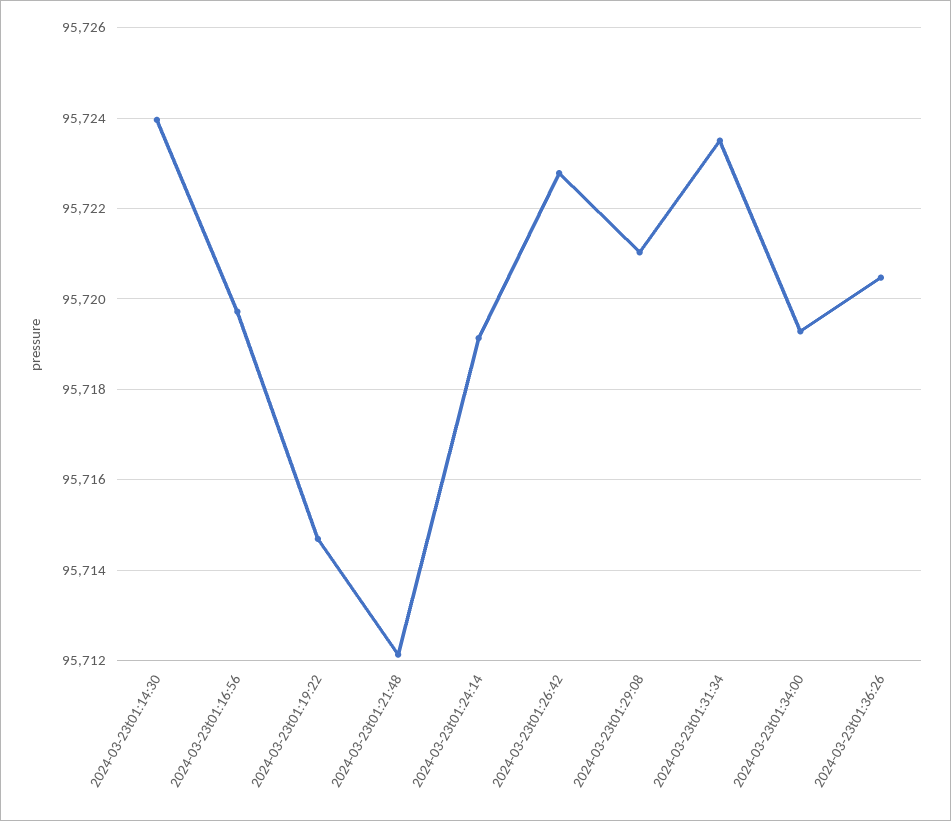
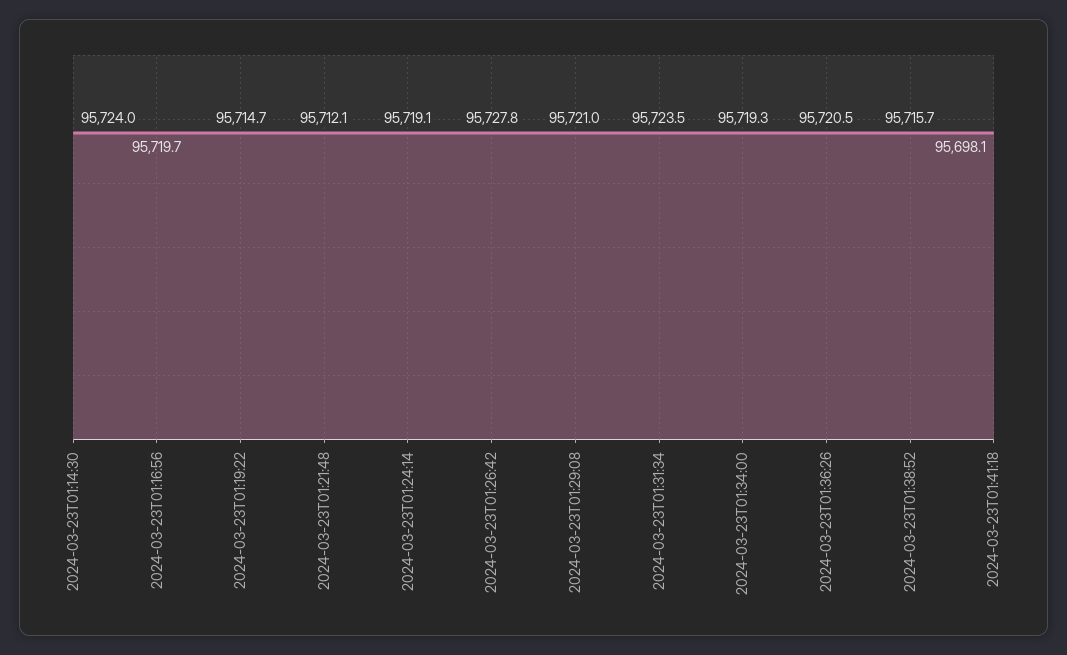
2024-03-23t01:26:42: 95722.8 -> 95727.8
2024-03-23T01:38:52: none -> 95715.7
2024-03-23T01:41:18: none -> 95698.1

